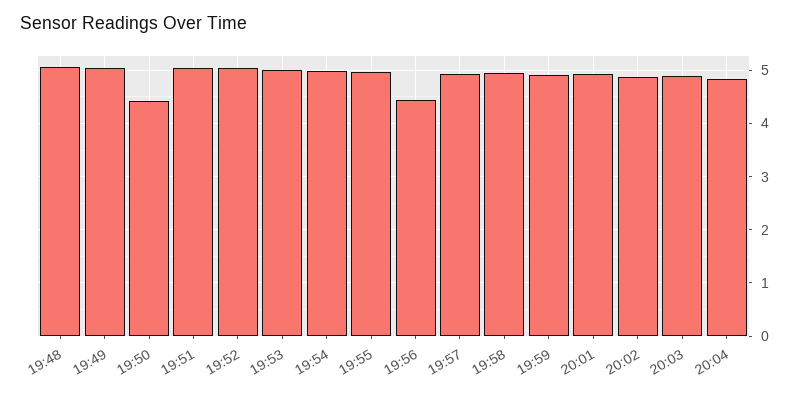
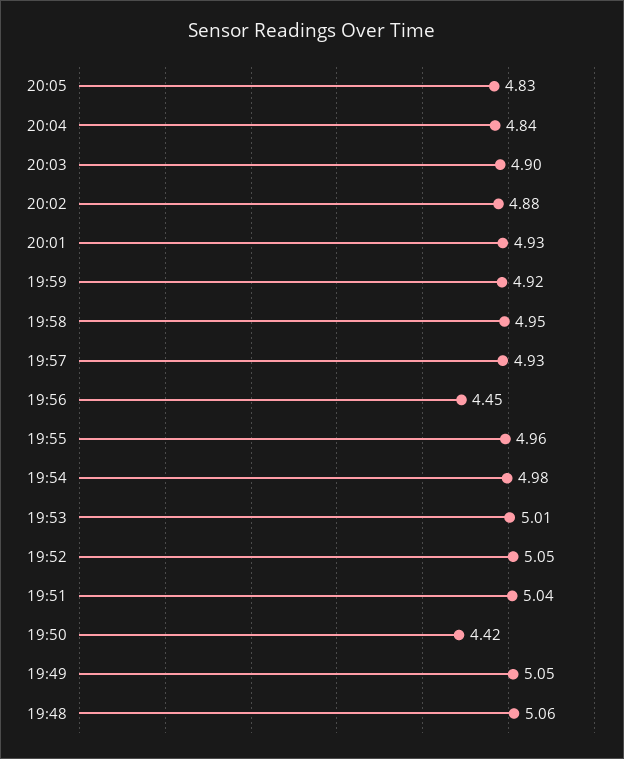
20:05: none -> 4.83

